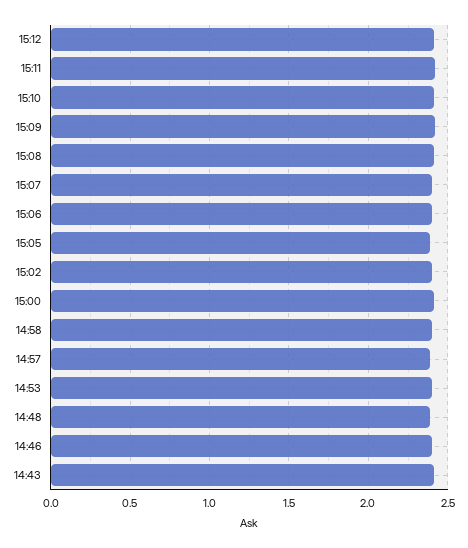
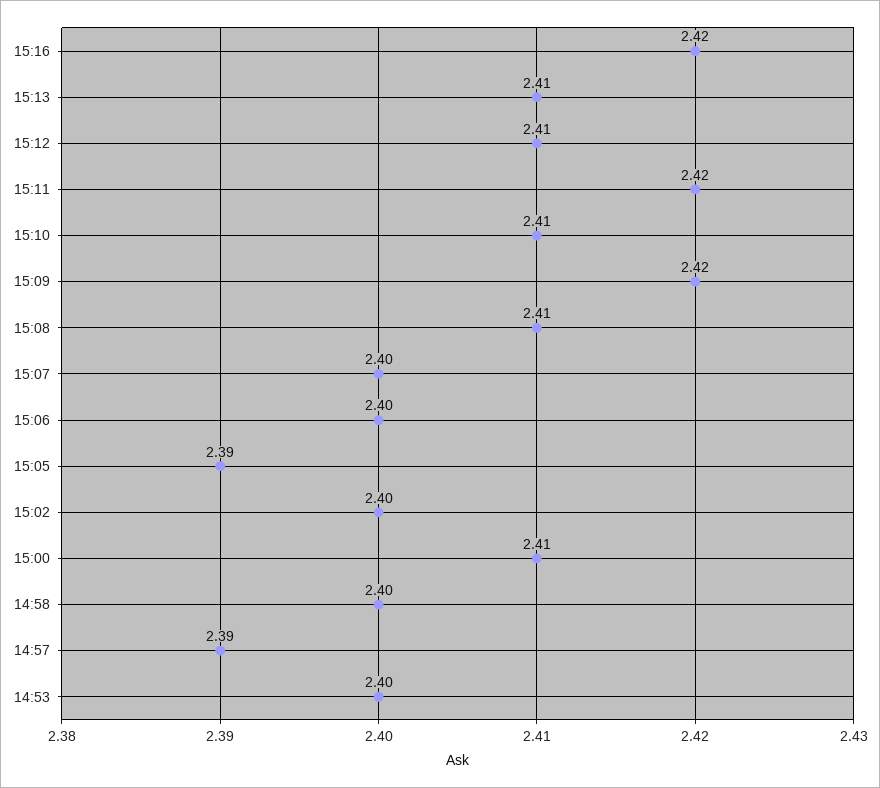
14:48: 2.4 -> none
14:46: 2.4 -> none
14:43: 2.4 -> none
15:16: none -> 2.42
15:13: none -> 2.41

